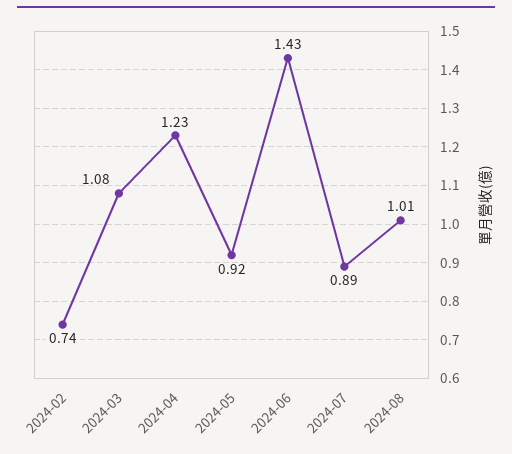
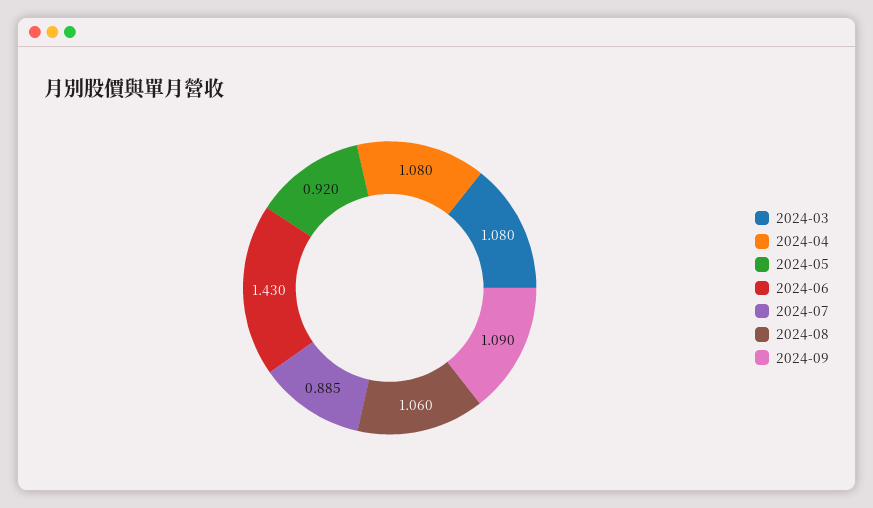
2024-02: 0.74 -> none
2024-04: 1.23 -> 1.08
2024-08: 1.01 -> 1.06
2024-09: none -> 1.09

